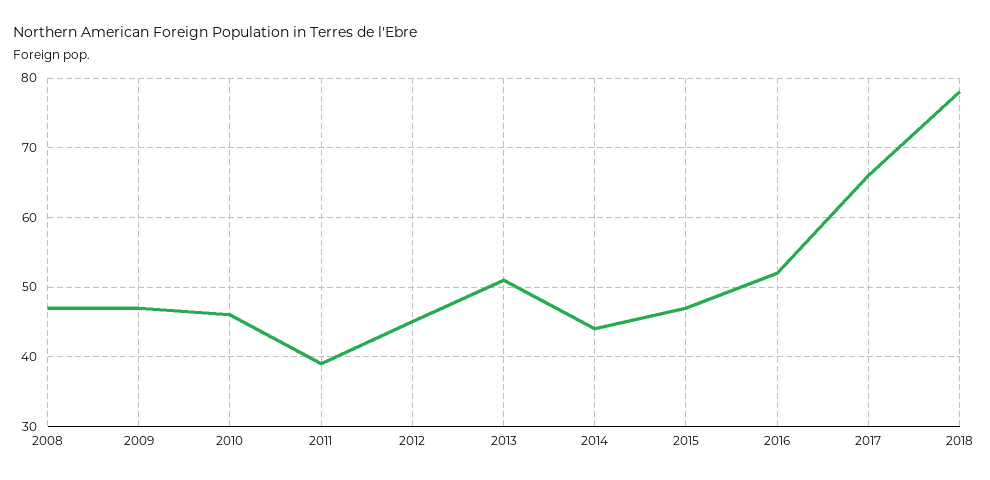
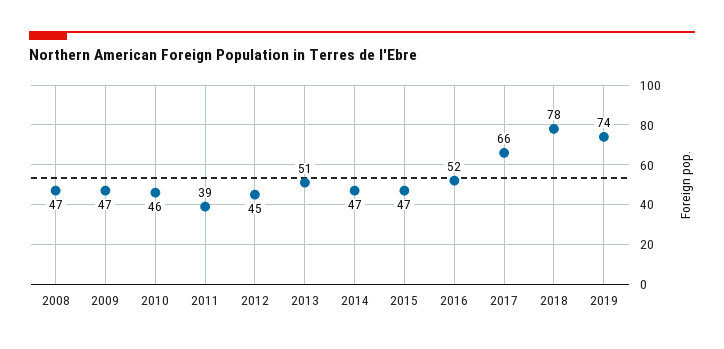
2014: 44 -> 47
2019: none -> 74

